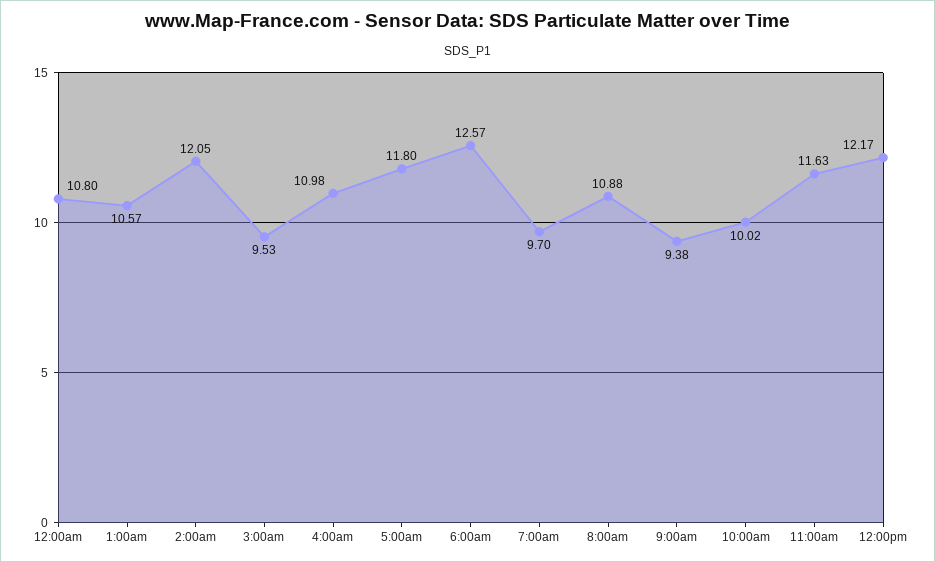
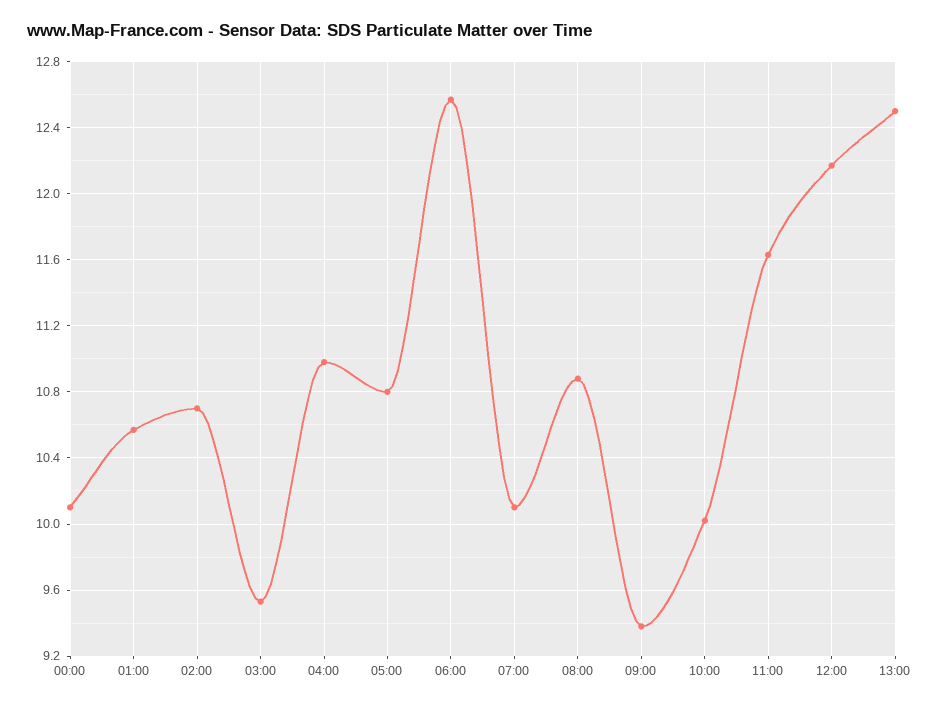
12:00am: 10.8 -> 10.1
2:00am: 12.05 -> 10.7
5:00am: 11.8 -> 10.8
7:00am: 9.7 -> 10.1
13:00: none -> 12.5

